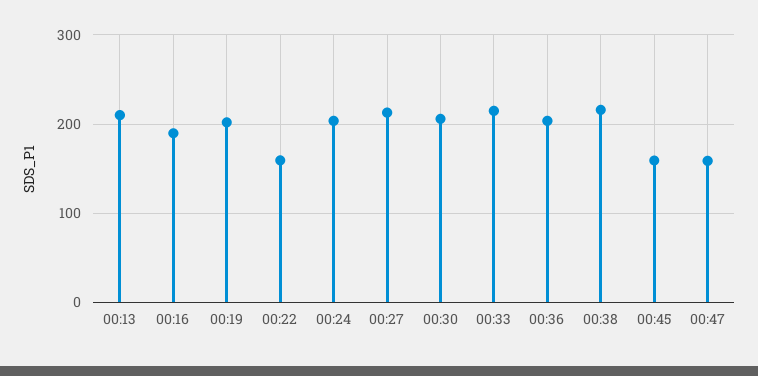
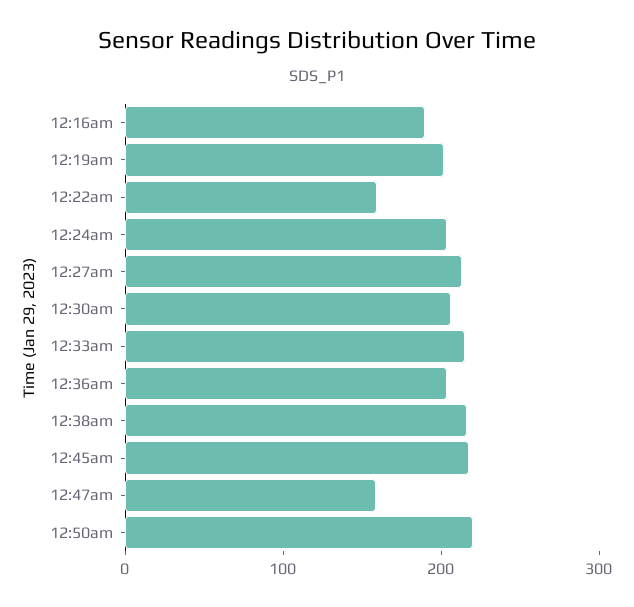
00:13: 210 -> none
00:45: 160 -> 220
12:50am: none -> 220

